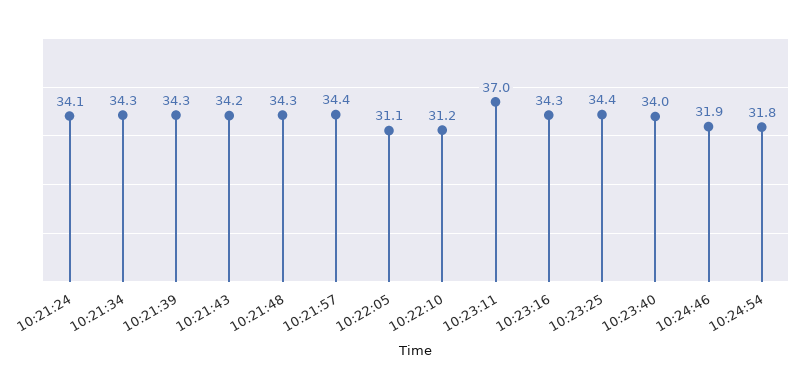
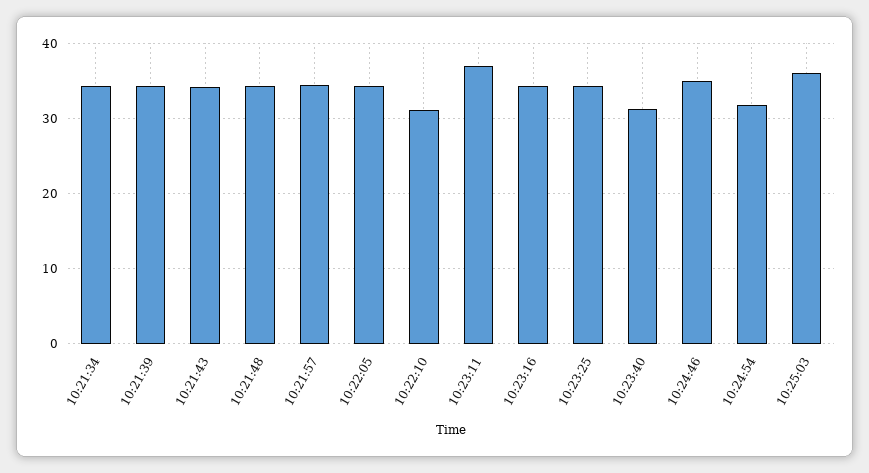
10:21:24: 34.1 -> none
10:22:05: 31.1 -> 34
10:23:40: 34 -> 31
10:24:46: 31.9 -> 35
10:25:03: none -> 36

